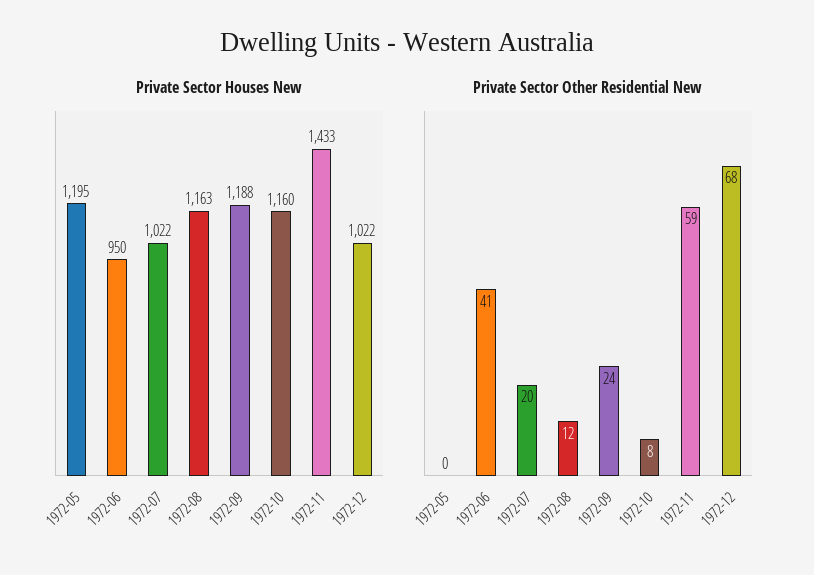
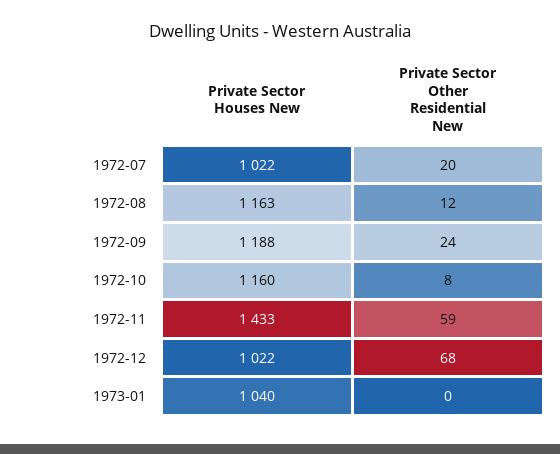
Private Sector Houses New, 1972-05: 1195 -> none
Private Sector Houses New, 1972-06: 950 -> none
Private Sector Other Residential New, 1972-05: 0 -> none
Private Sector Other Residential New, 1972-06: 41 -> none
Private Sector Houses New, 1973-01: none -> 1040
Private Sector Other Residential New, 1973-01: none -> 0

